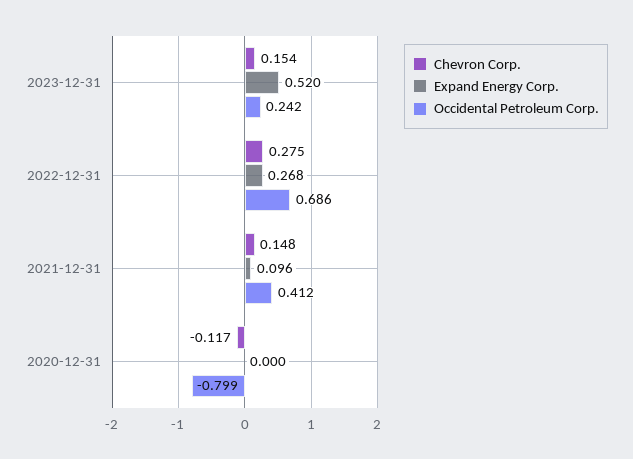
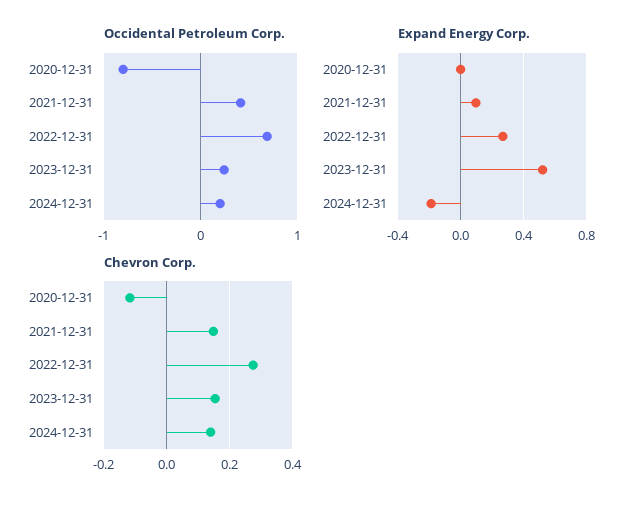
Occidental Petroleum Corp., 2024-12-31: none -> 0.2
Expand Energy Corp., 2024-12-31: none -> -0.2
Chevron Corp., 2024-12-31: none -> 0.14

